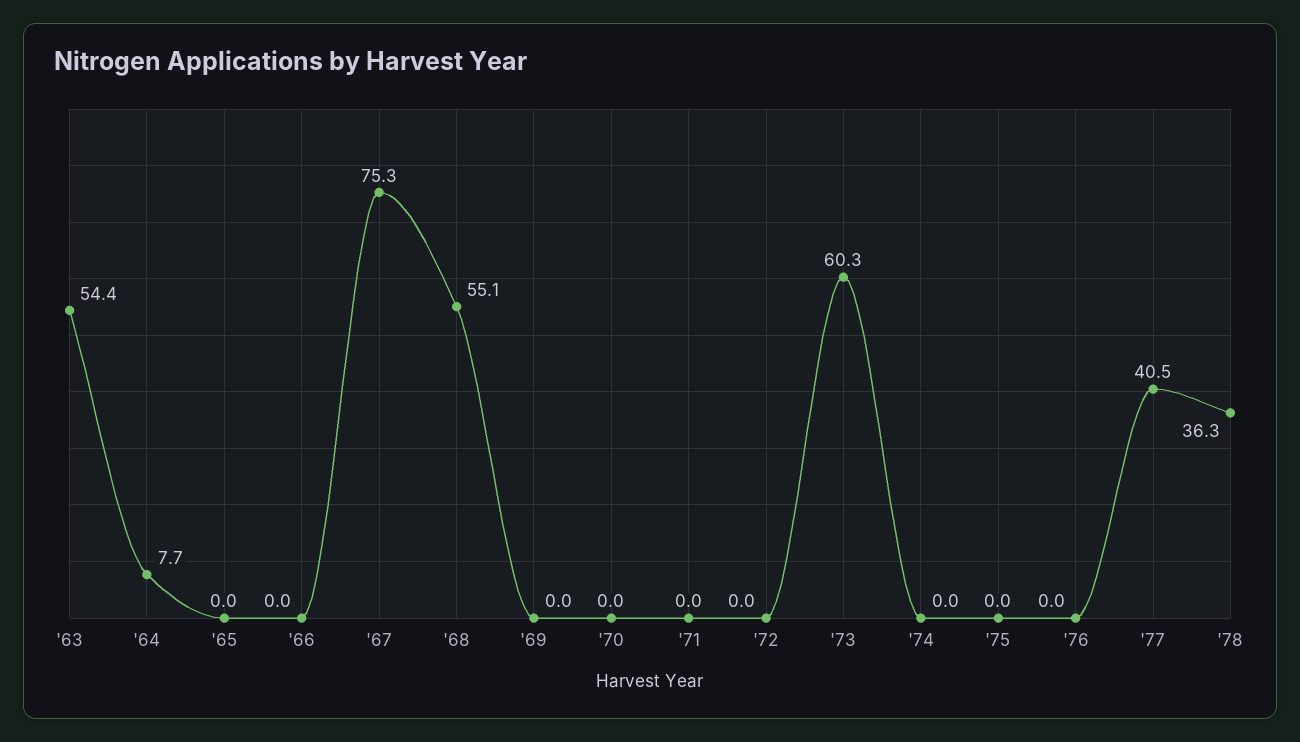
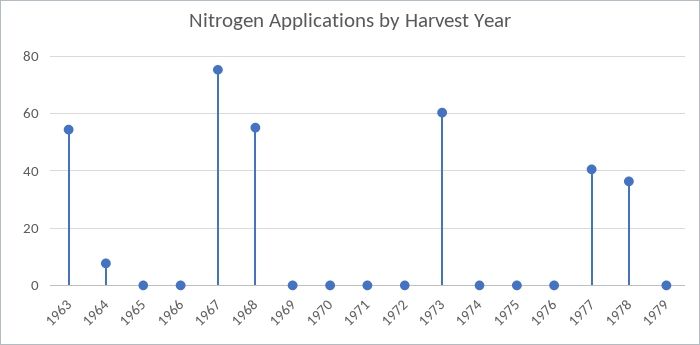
1979: none -> 0

